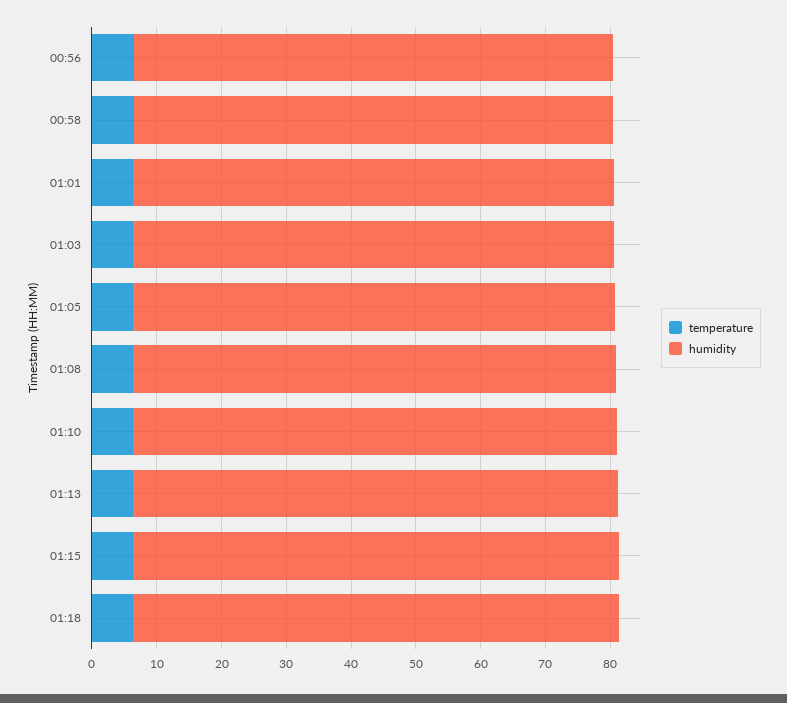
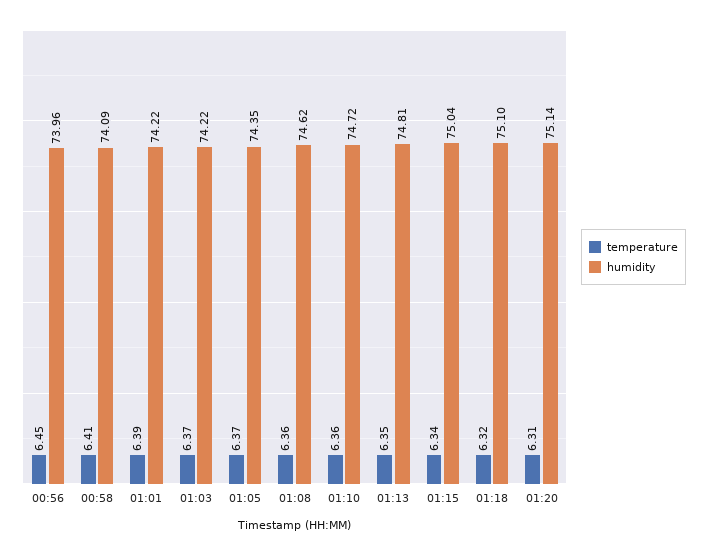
temperature, 01:20: none -> 6.31
humidity, 01:20: none -> 75.14

